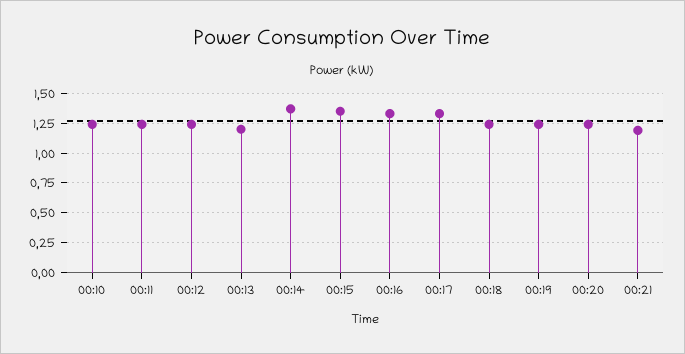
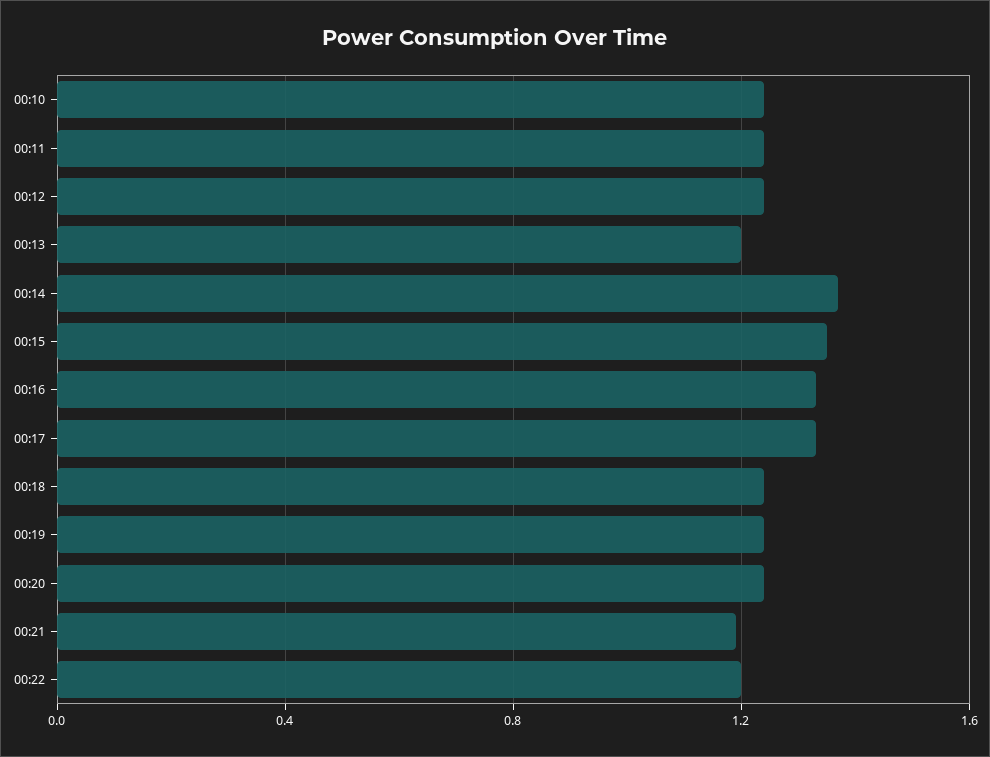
00:22: none -> 1.2

